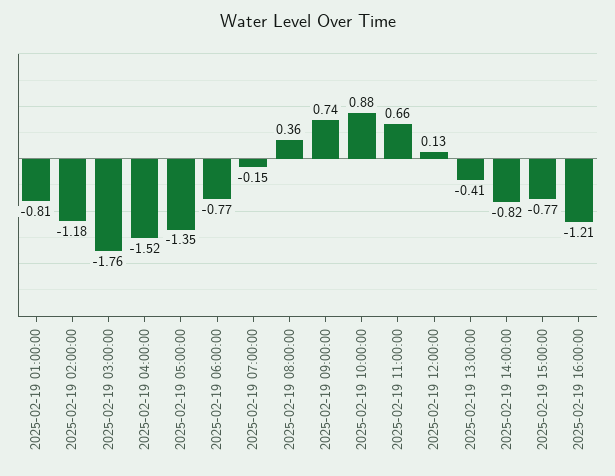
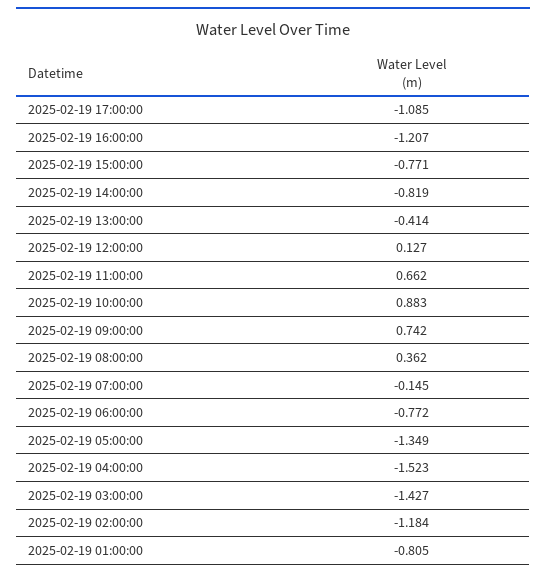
2025-02-19 03:00:00: -1.76 -> -1.427
2025-02-19 17:00:00: none -> -1.085

